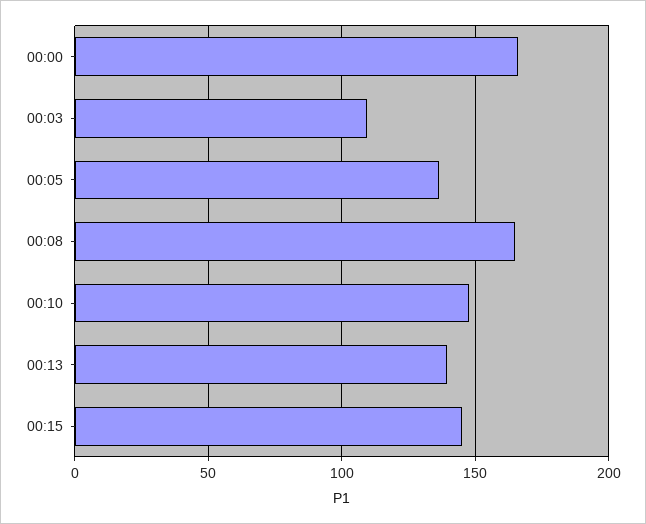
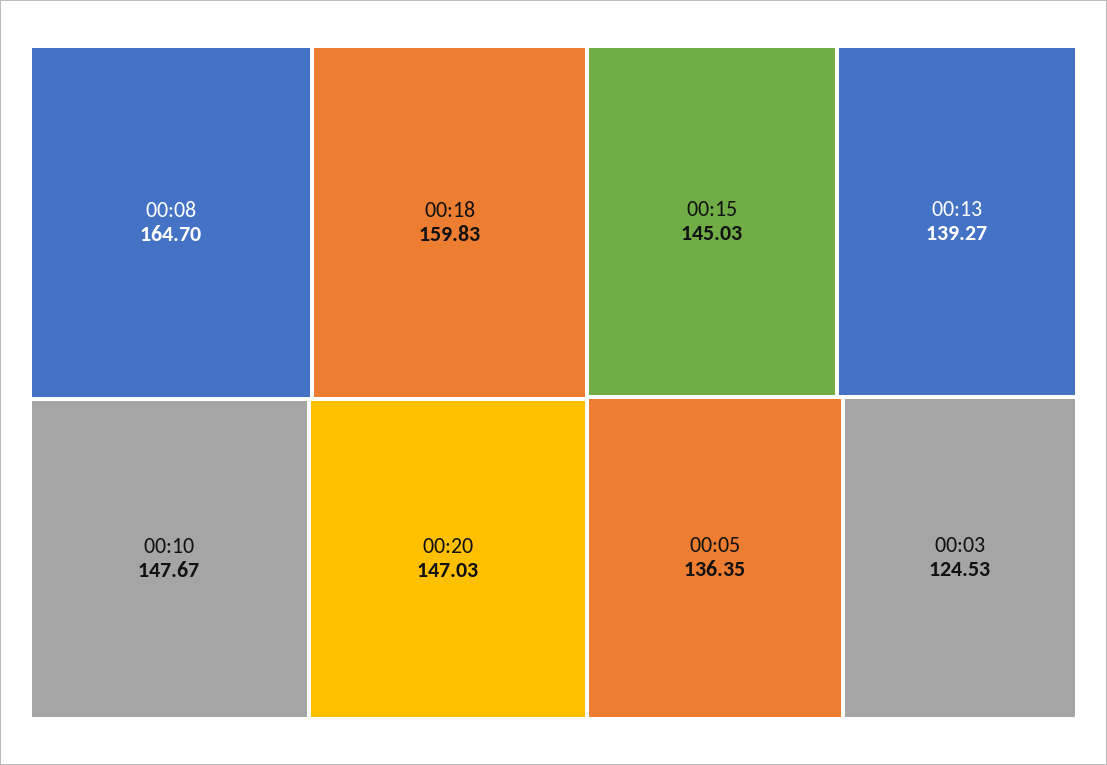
00:00: 165 -> none
00:03: 110 -> 124.53
00:18: none -> 159.83
00:20: none -> 147.03

